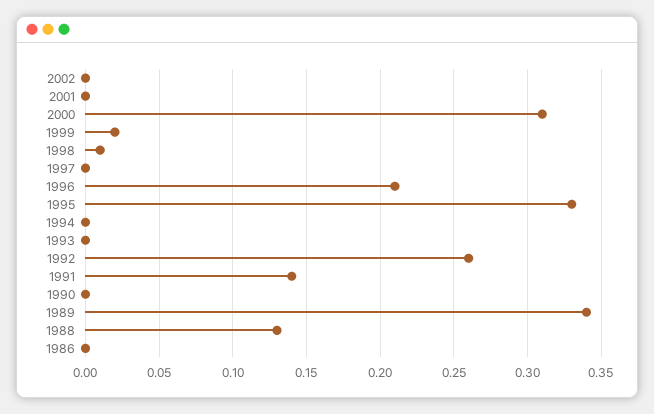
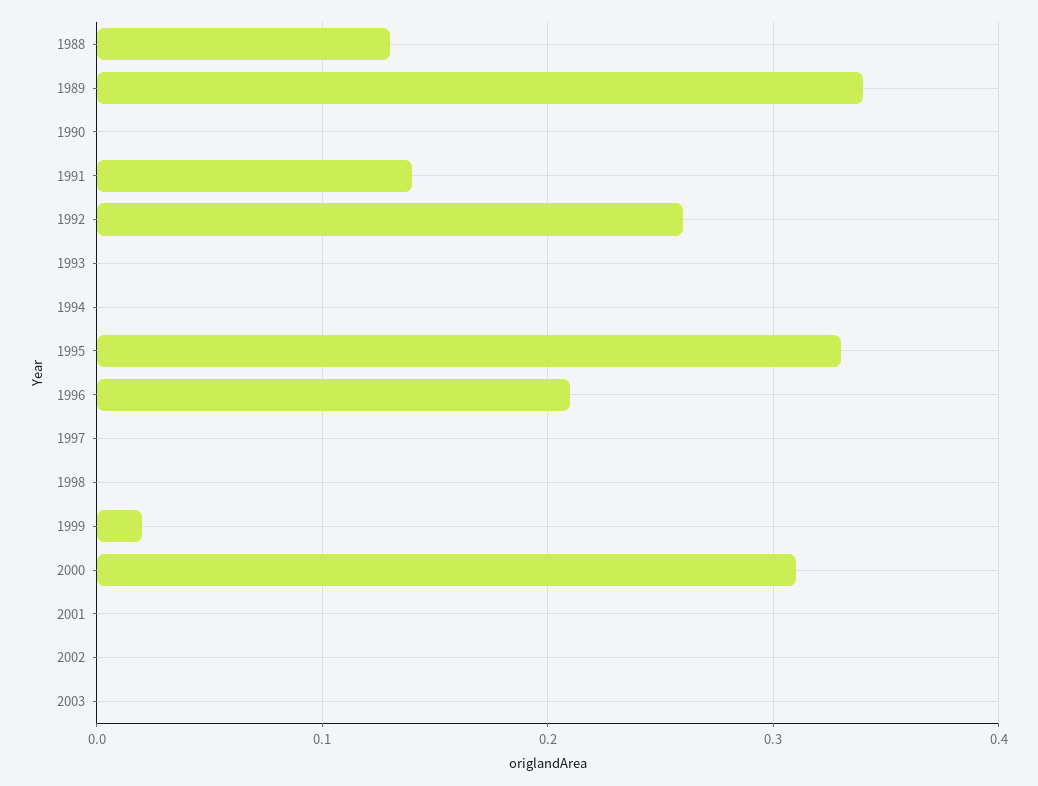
1998: 0.01 -> 0
1986: 0 -> none
2003: none -> 0

